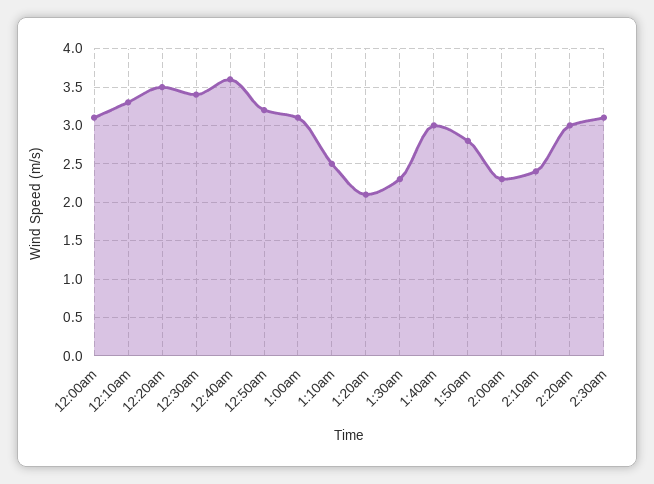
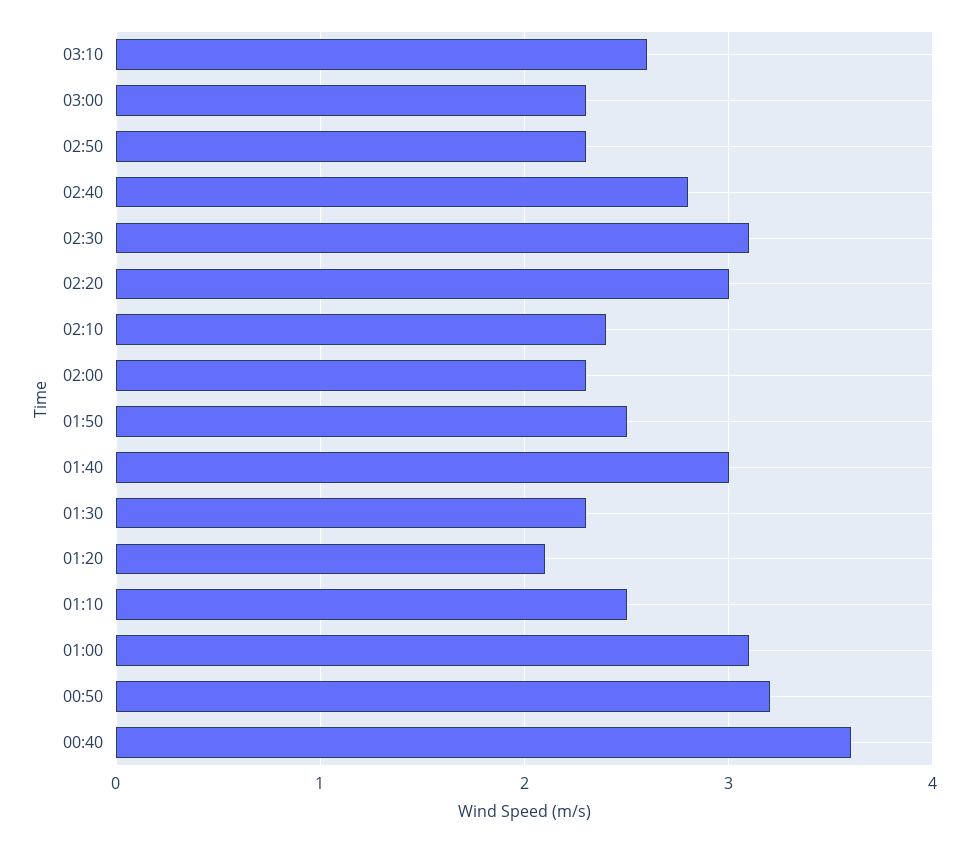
12:00am: 3.1 -> none
12:10am: 3.3 -> none
12:20am: 3.5 -> none
12:30am: 3.4 -> none
1:50am: 2.8 -> 2.5
03:10: none -> 2.6
03:00: none -> 2.3
02:50: none -> 2.3
02:40: none -> 2.8

